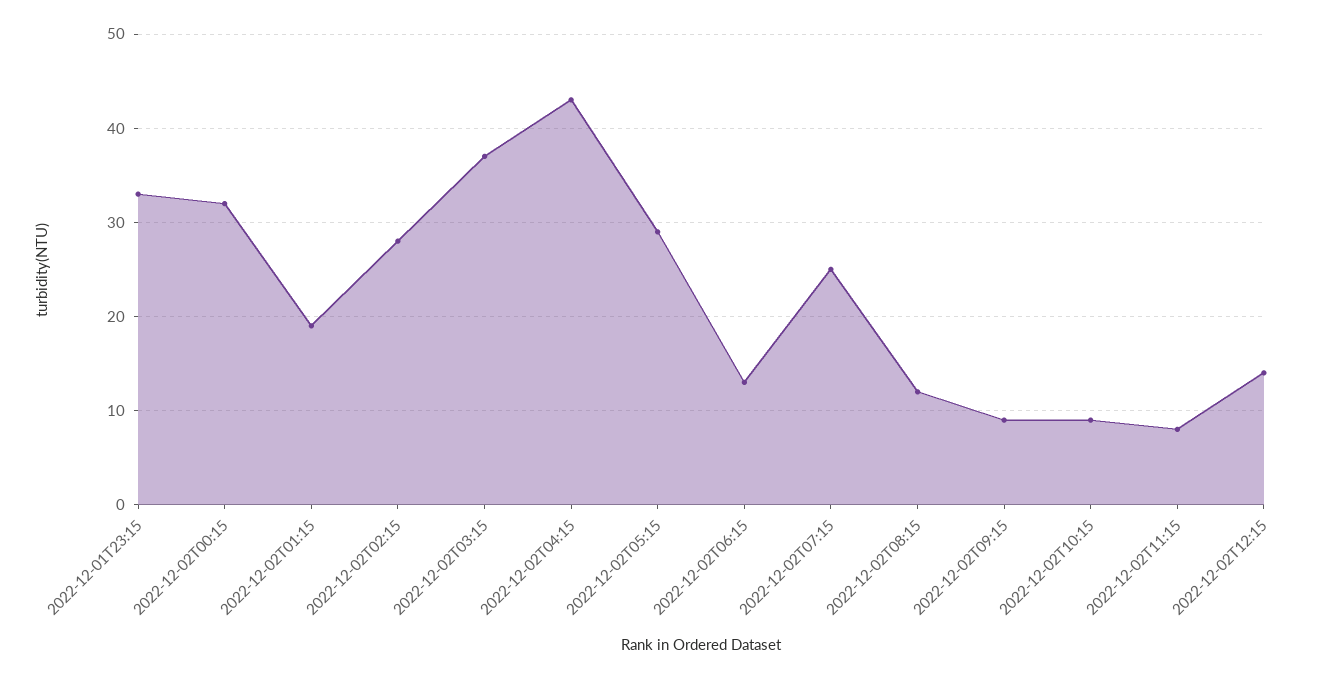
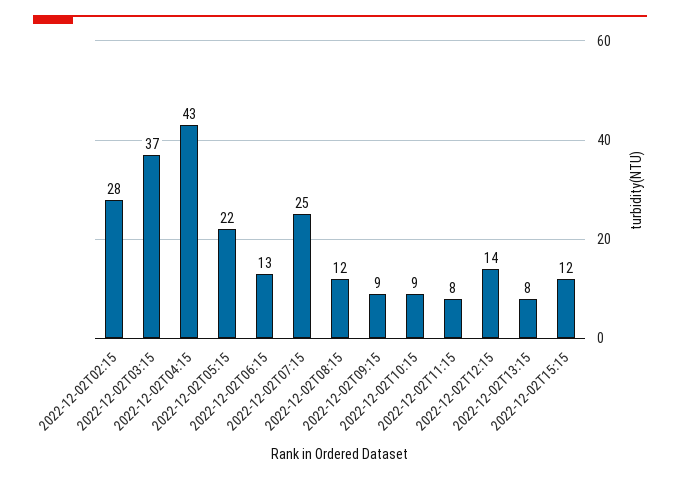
2022-12-01T23:15: 33 -> none
2022-12-02T00:15: 32 -> none
2022-12-02T01:15: 19 -> none
2022-12-02T05:15: 29 -> 22
2022-12-02T13:15: none -> 8
2022-12-02T15:15: none -> 12

